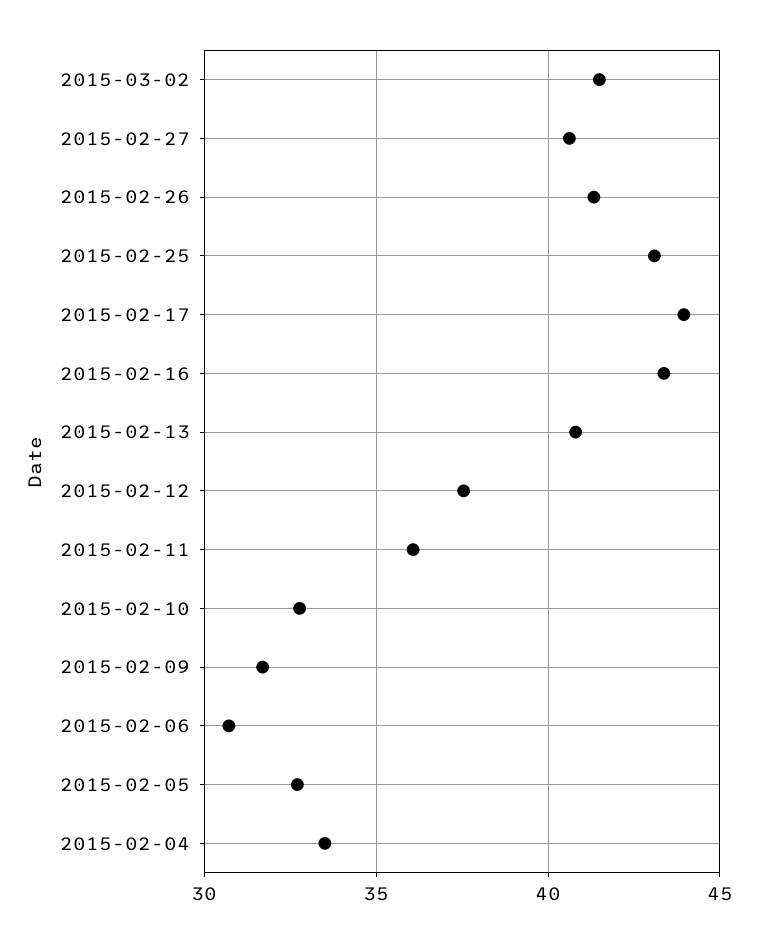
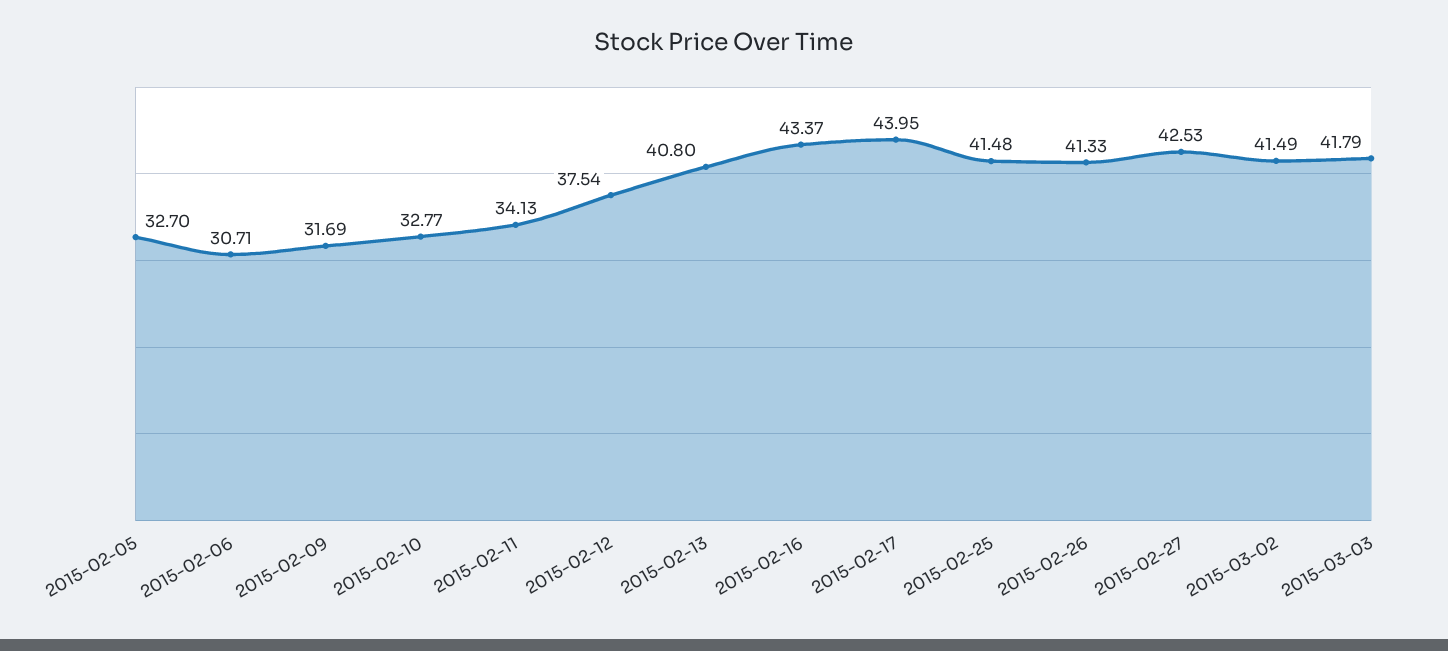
2015-02-27: 40.5 -> 42.53
2015-02-25: 43 -> 41.48
2015-02-11: 36 -> 34.13
2015-02-04: 33.5 -> none
2015-03-03: none -> 41.79

